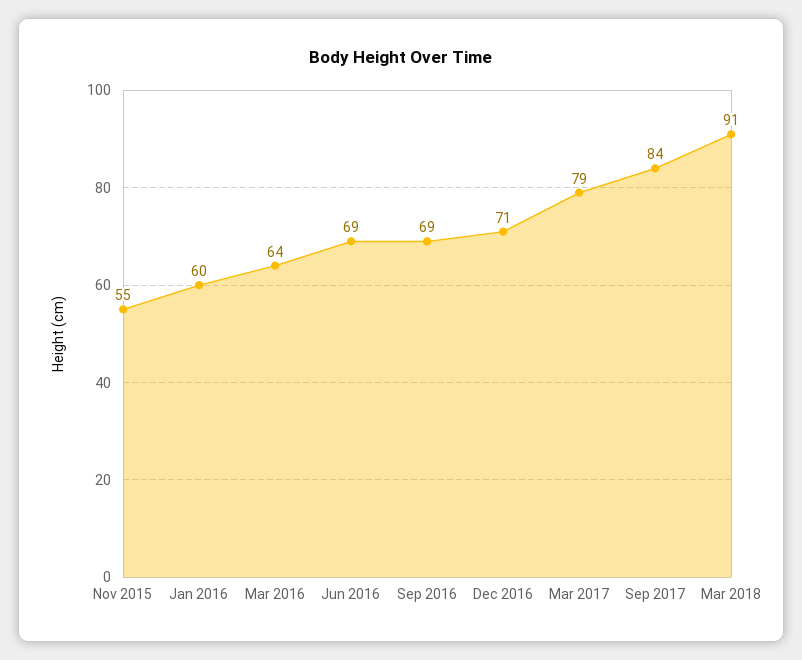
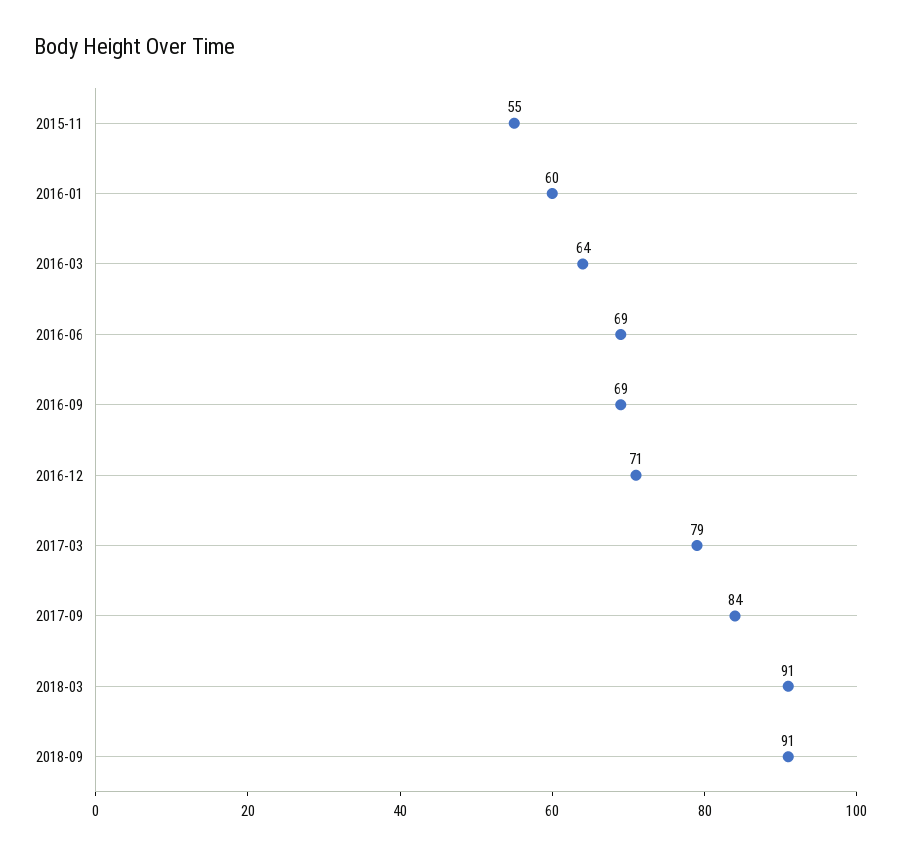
2018-09: none -> 91

